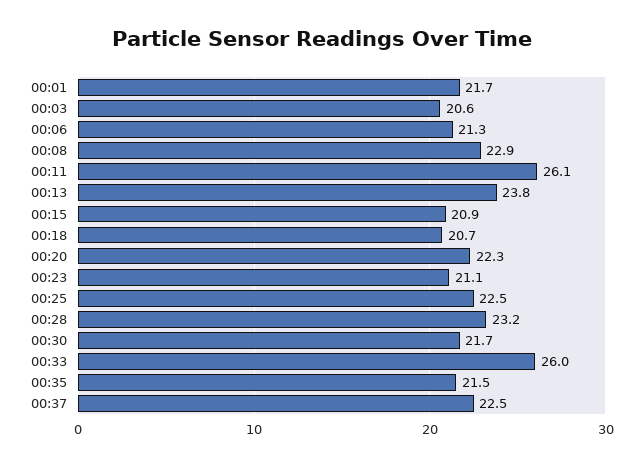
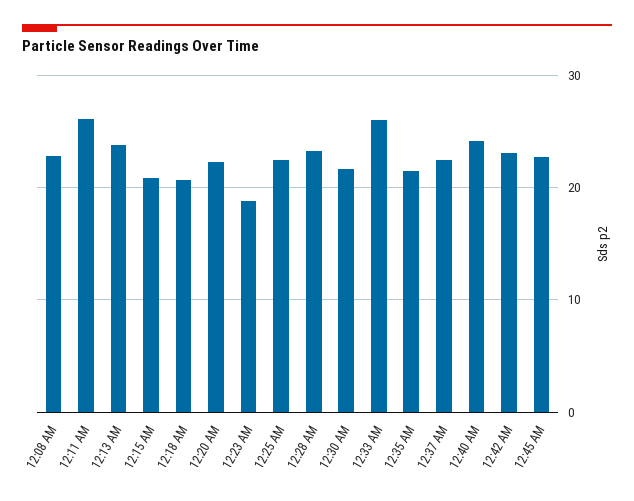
00:01: 21.7 -> none
00:03: 20.6 -> none
00:06: 21.3 -> none
00:23: 21.1 -> 19
12:40 AM: none -> 24
12:42 AM: none -> 23
12:45 AM: none -> 23

